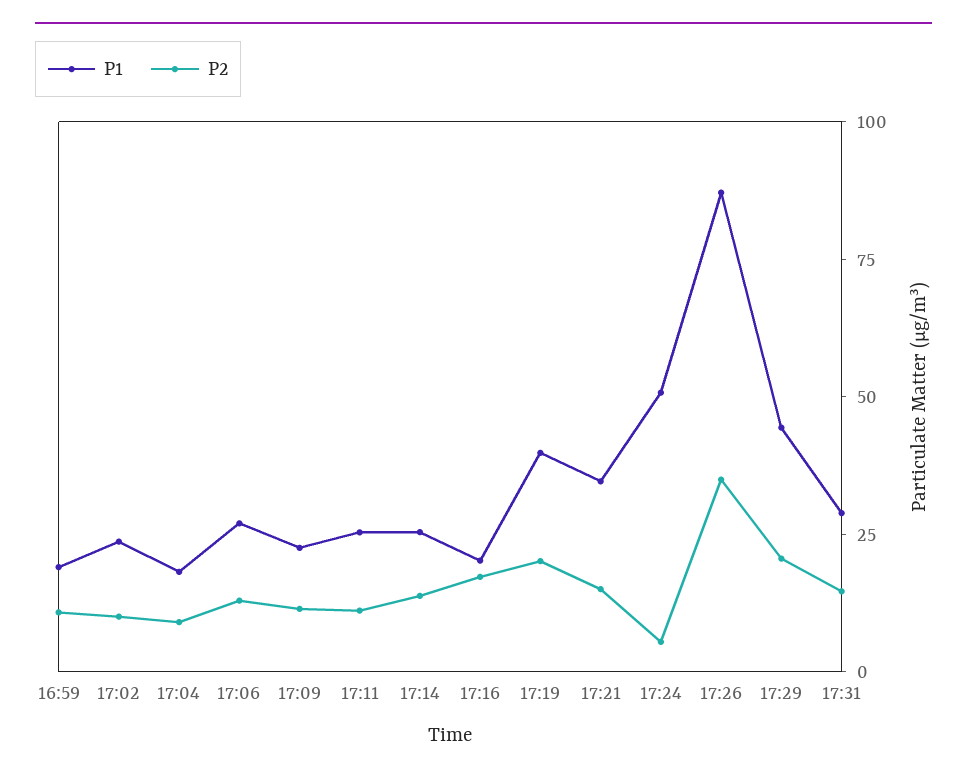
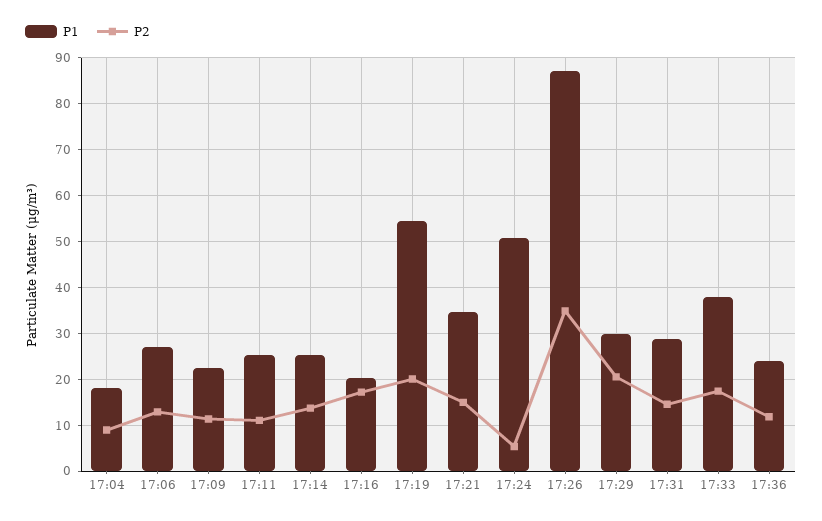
P1, 16:59: 20 -> none
P2, 16:59: 10 -> none
P1, 17:02: 25 -> none
P2, 17:02: 10 -> none
P1, 17:19: 40 -> 54
P1, 17:29: 45 -> 30
P1, 17:33: none -> 38
P2, 17:33: none -> 18
P1, 17:36: none -> 24
P2, 17:36: none -> 12

